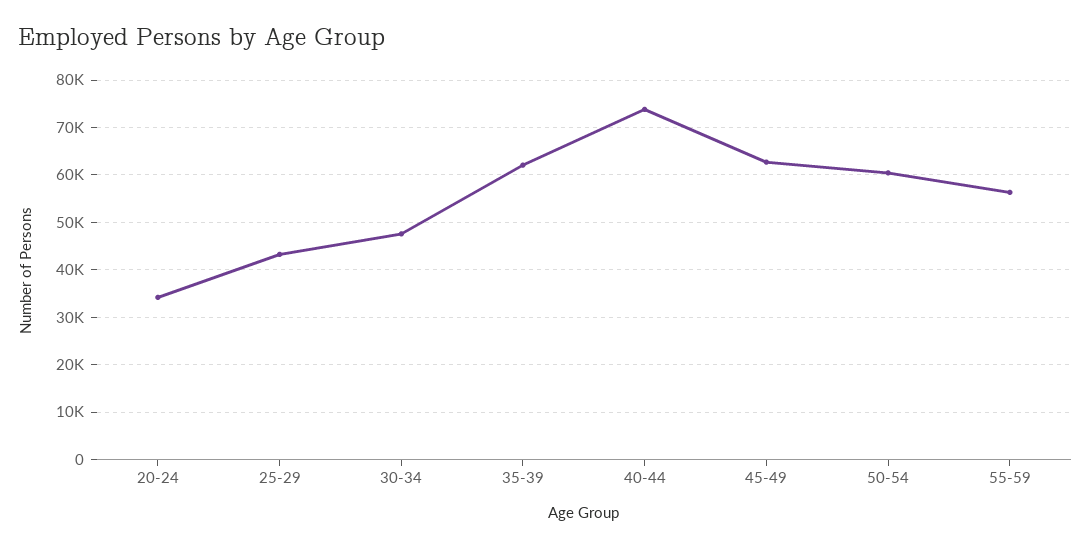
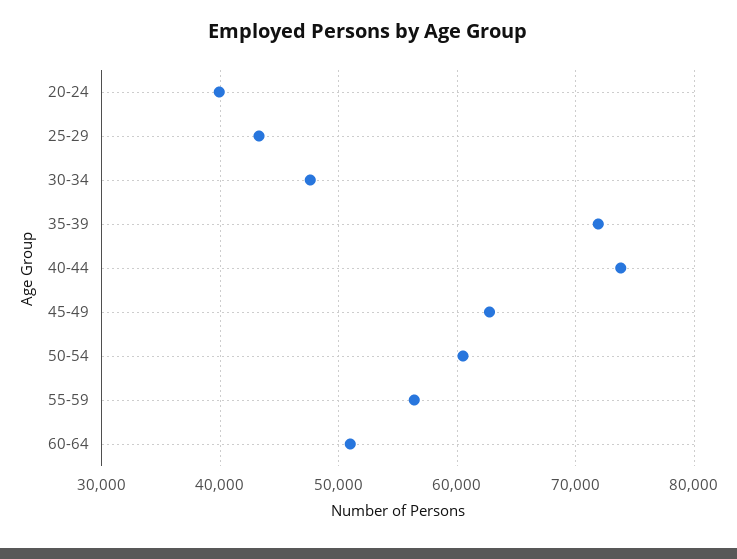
20-24: 34000 -> 40000
35-39: 62000 -> 72000
60-64: none -> 51000

